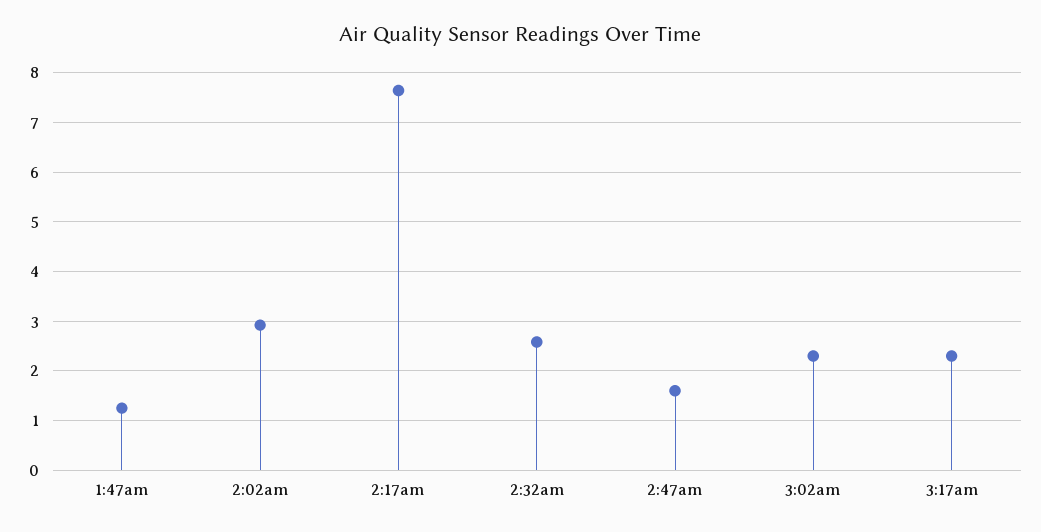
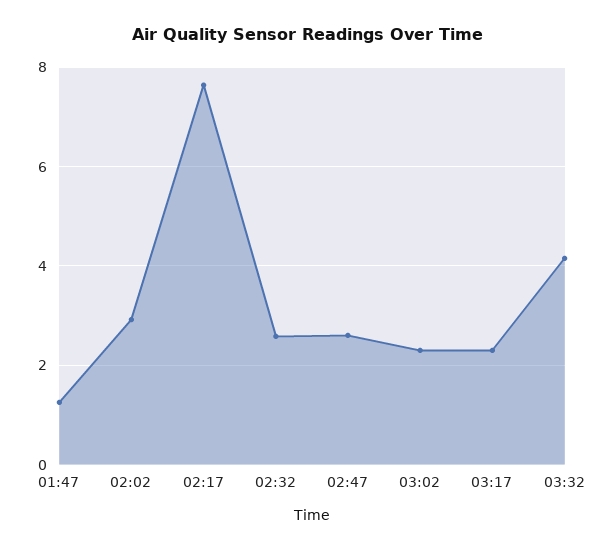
2:47am: 1.6 -> 2.6
03:32: none -> 4.2

